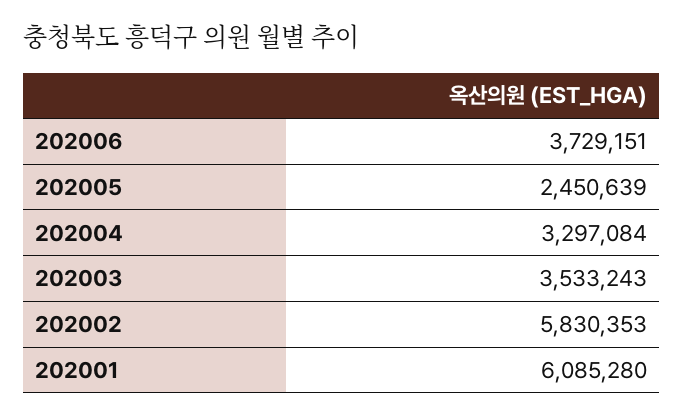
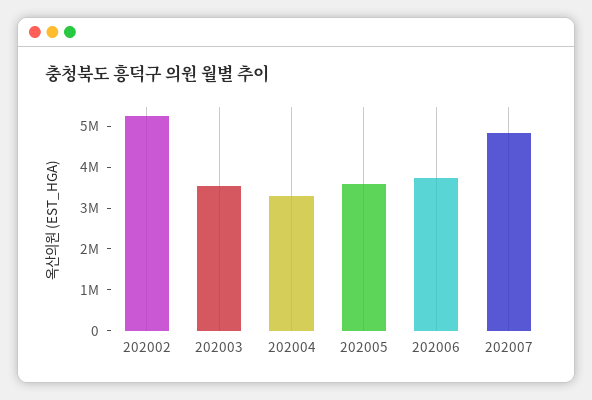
202005: 2450639 -> 3600000
202002: 5830353 -> 5200000
202001: 6085280 -> none
202007: none -> 4800000

